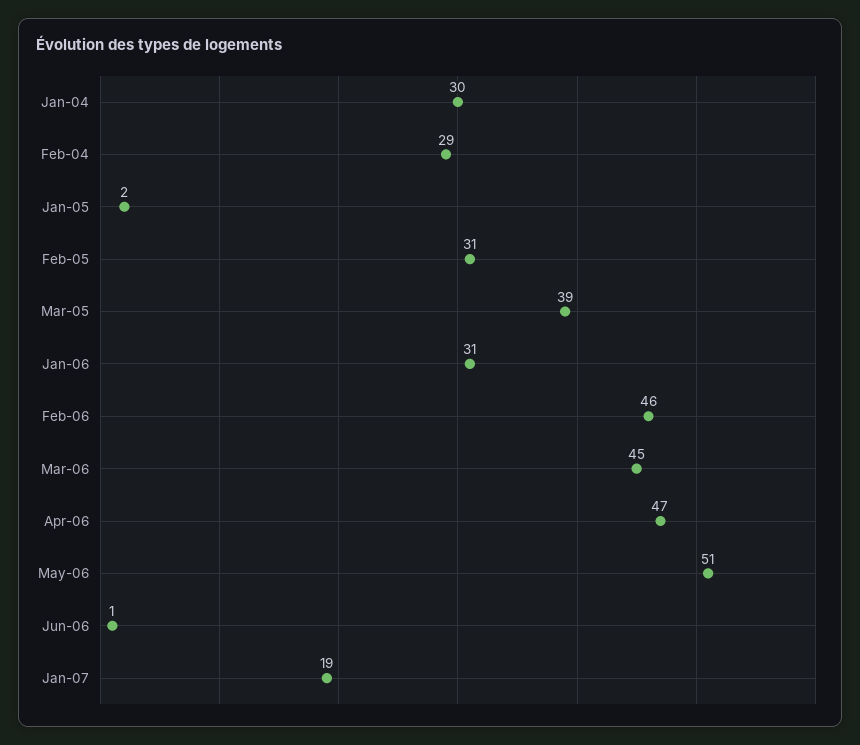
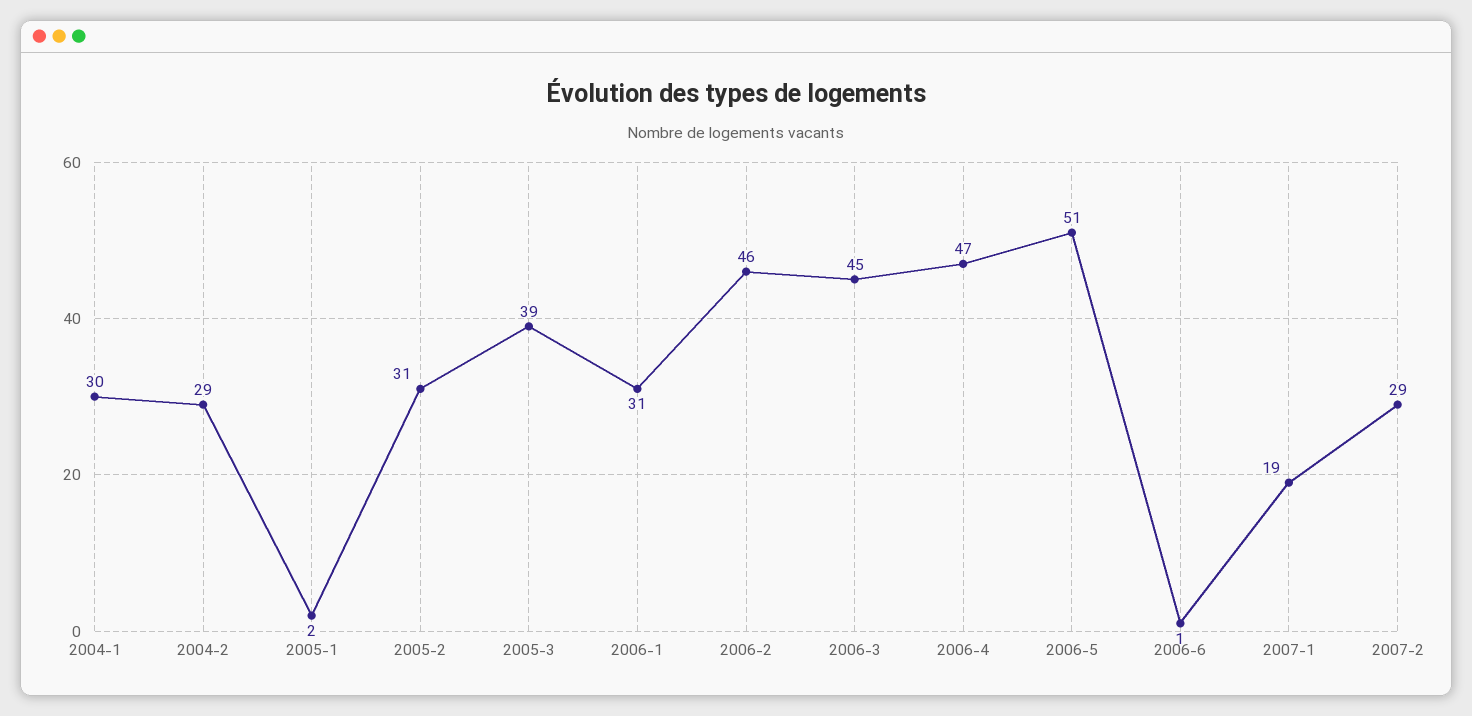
2007-2: none -> 29

